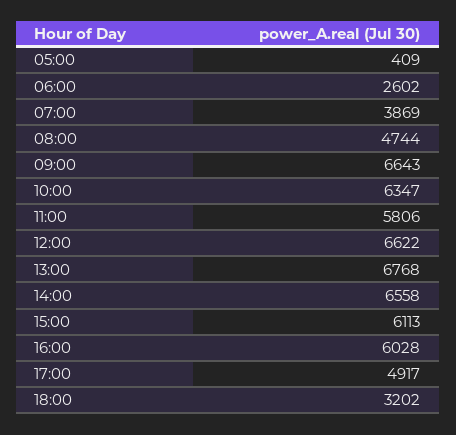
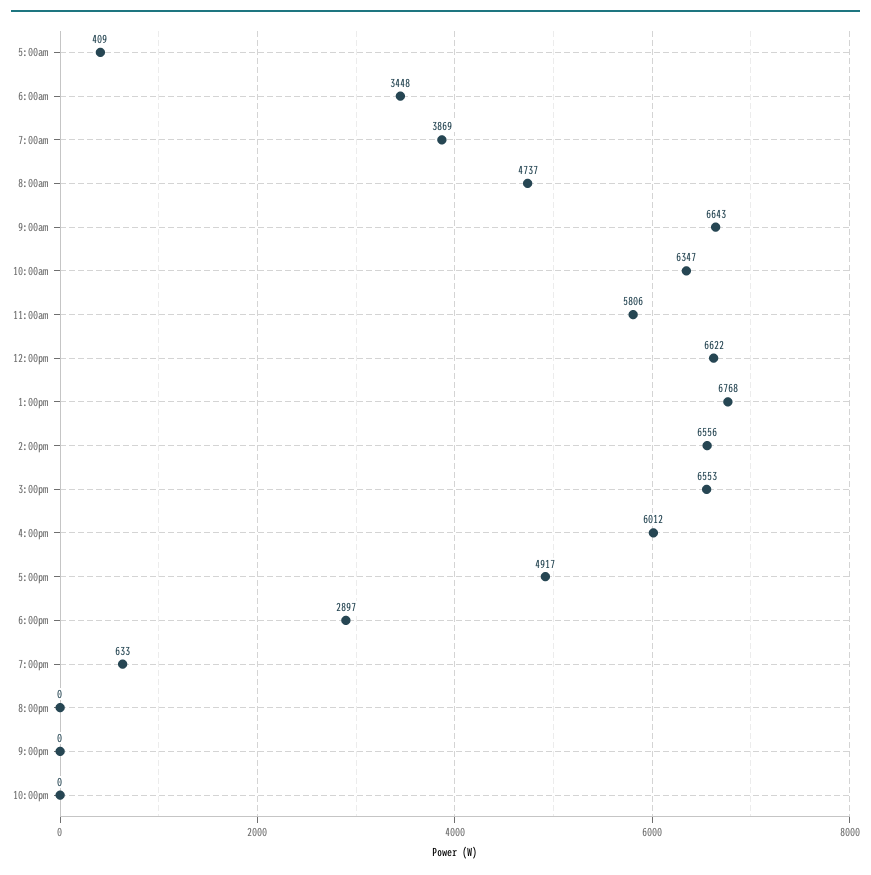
06:00: 2602 -> 3448
08:00: 4744 -> 4737
14:00: 6558 -> 6556
15:00: 6113 -> 6553
16:00: 6028 -> 6012
18:00: 3202 -> 2897
7:00pm: none -> 633
8:00pm: none -> 0
9:00pm: none -> 0
10:00pm: none -> 0

